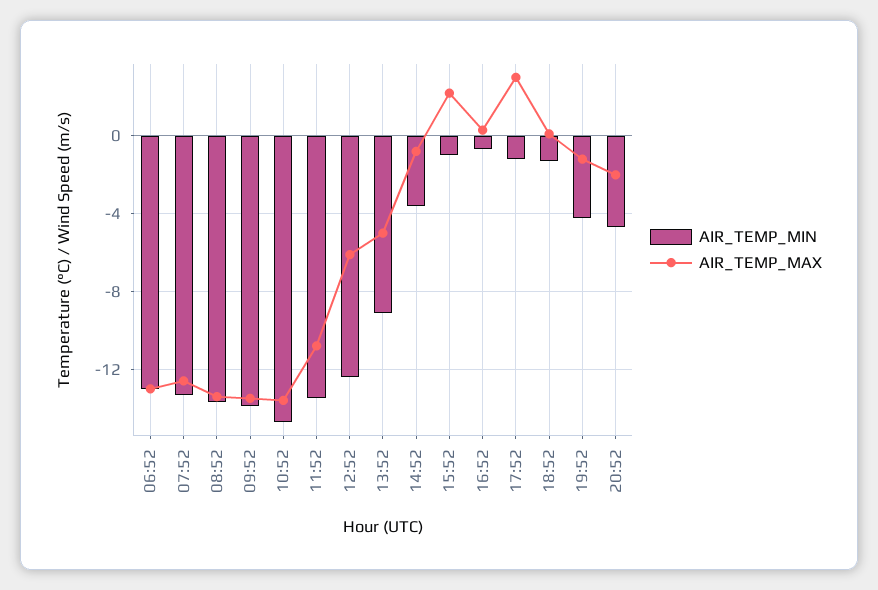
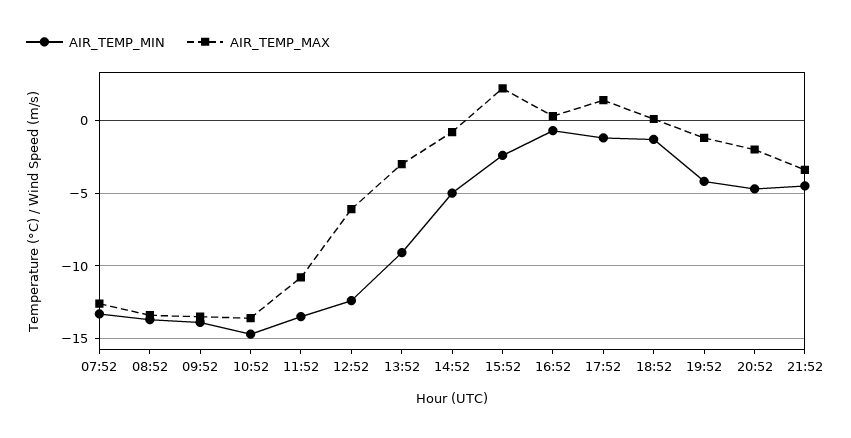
AIR_TEMP_MIN, 06:52: -13 -> none
AIR_TEMP_MAX, 06:52: -13 -> none
AIR_TEMP_MAX, 13:52: -5 -> -3
AIR_TEMP_MIN, 14:52: -3.5 -> -5
AIR_TEMP_MIN, 15:52: -1 -> -2.5
AIR_TEMP_MAX, 17:52: 3 -> 1.5
AIR_TEMP_MIN, 21:52: none -> -4.5
AIR_TEMP_MAX, 21:52: none -> -3.5

